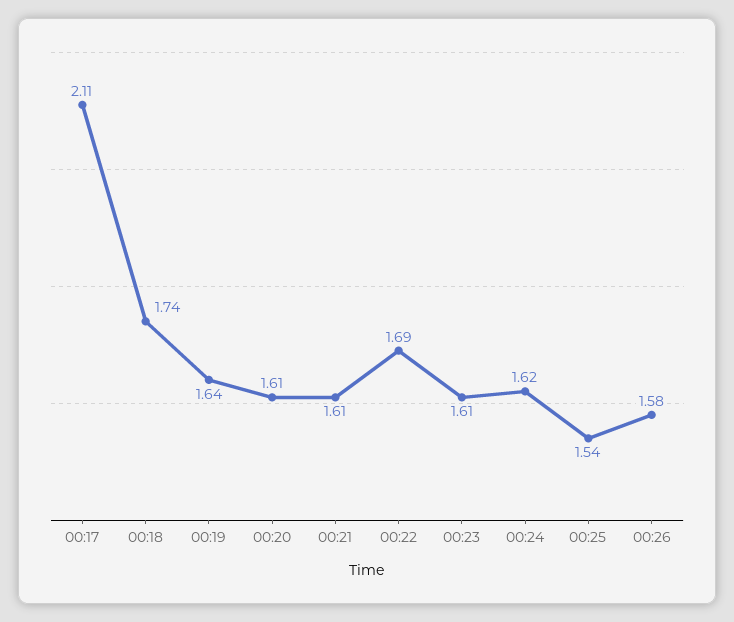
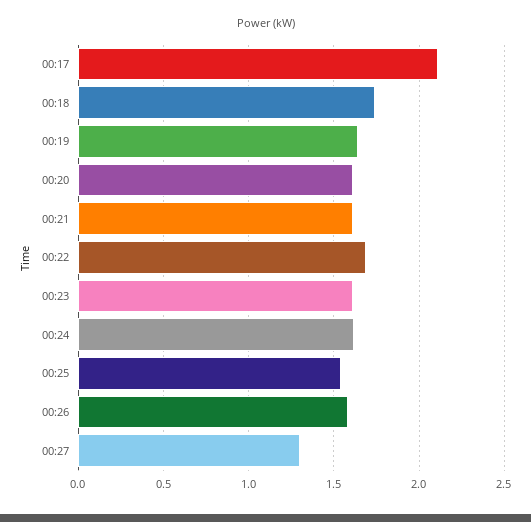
00:27: none -> 1.3

